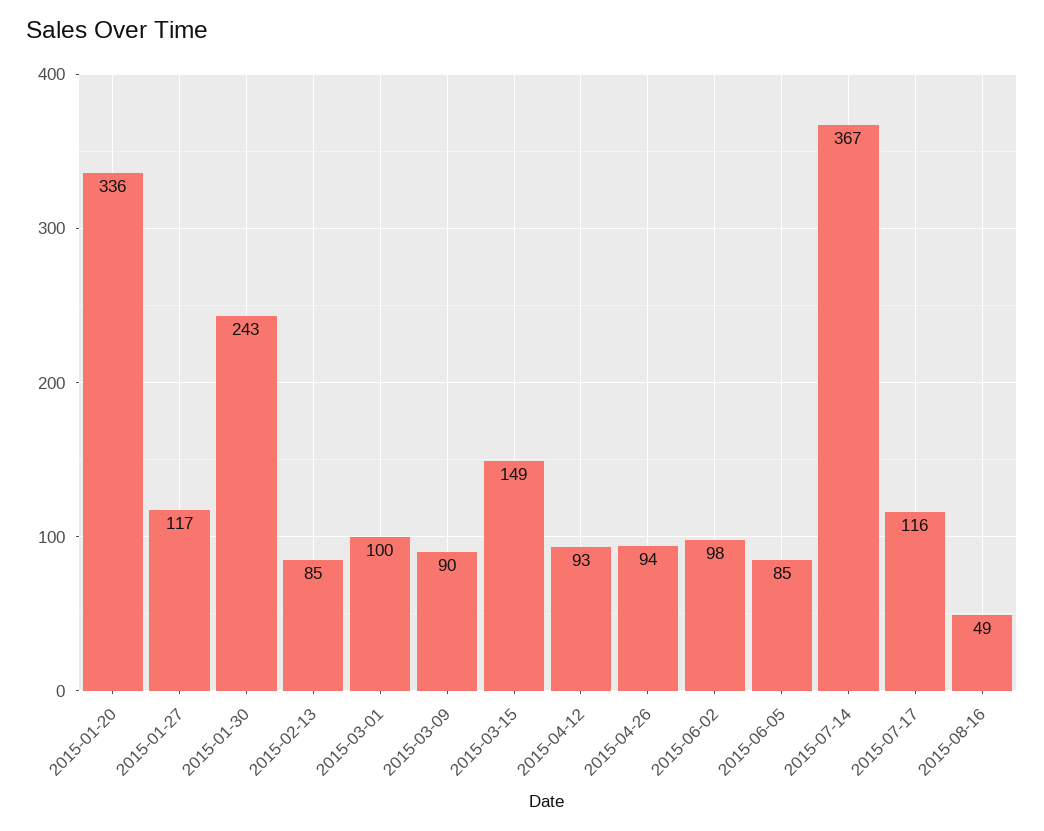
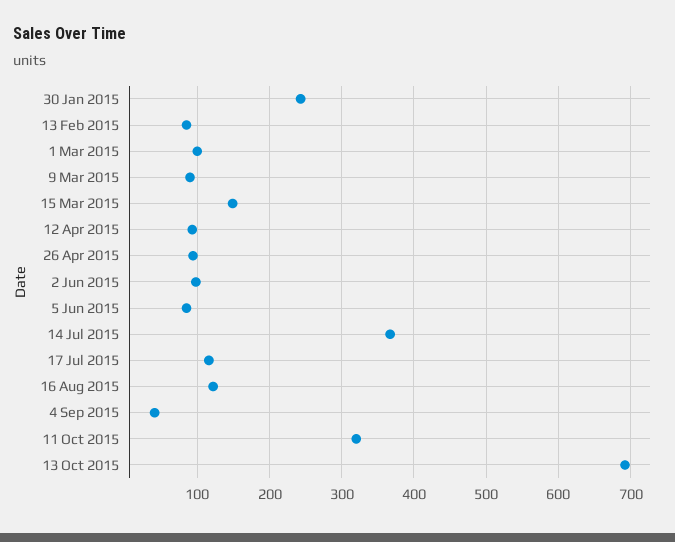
2015-01-20: 336 -> none
2015-01-27: 117 -> none
2015-08-16: 49 -> 120
4 Sep 2015: none -> 40
11 Oct 2015: none -> 320
13 Oct 2015: none -> 690

